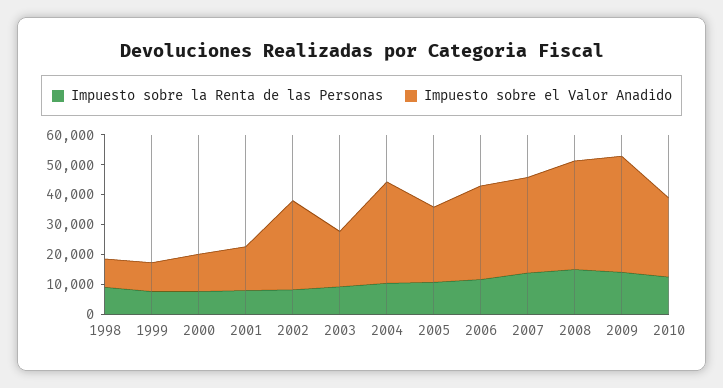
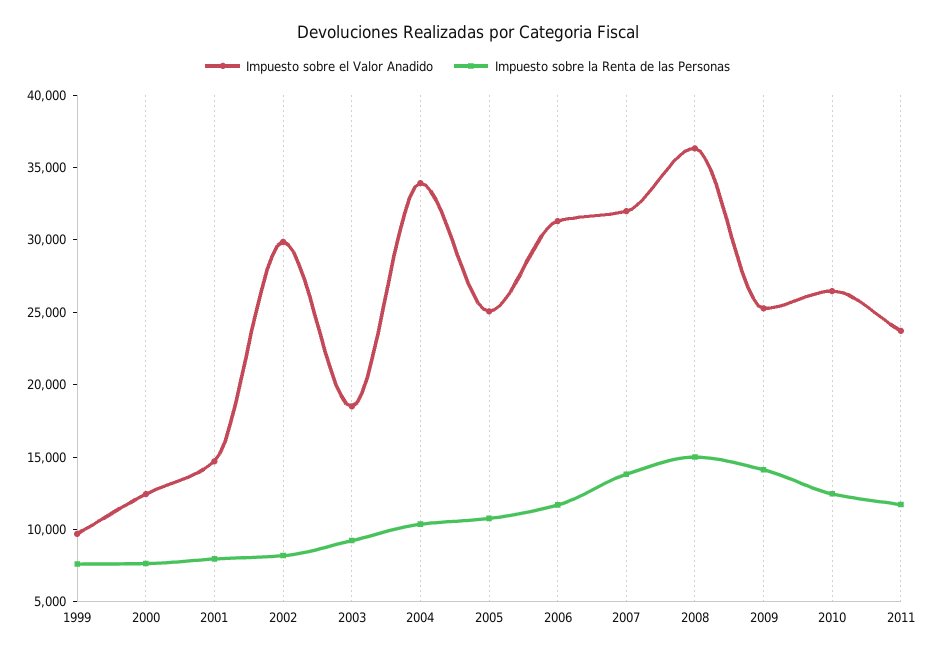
Impuesto sobre la Renta de las Personas, 1998: 10000 -> none
Impuesto sobre el Valor Anadido, 1998: 10000 -> none
Impuesto sobre el Valor Anadido, 2009: 40000 -> 25000
Impuesto sobre el Valor Anadido, 2011: none -> 24000
Impuesto sobre la Renta de las Personas, 2011: none -> 12000

